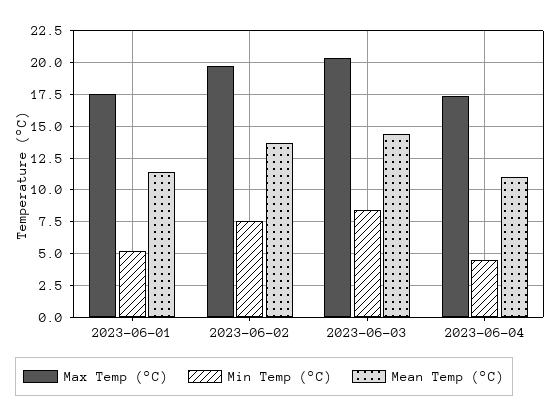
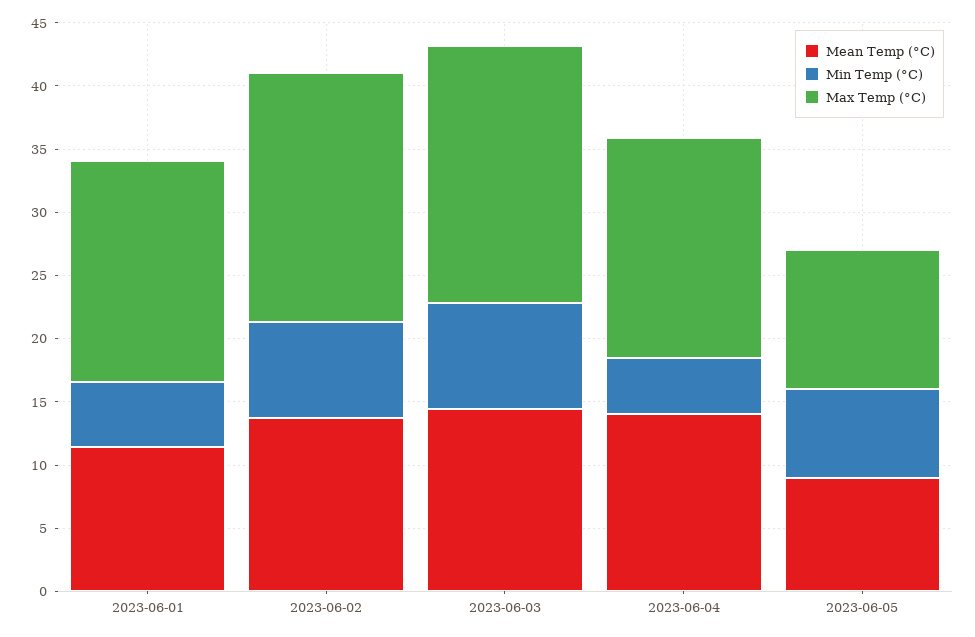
Mean Temp (°C), 2023-06-04: 11 -> 14
Mean Temp (°C), 2023-06-05: none -> 9
Min Temp (°C), 2023-06-05: none -> 7
Max Temp (°C), 2023-06-05: none -> 11

